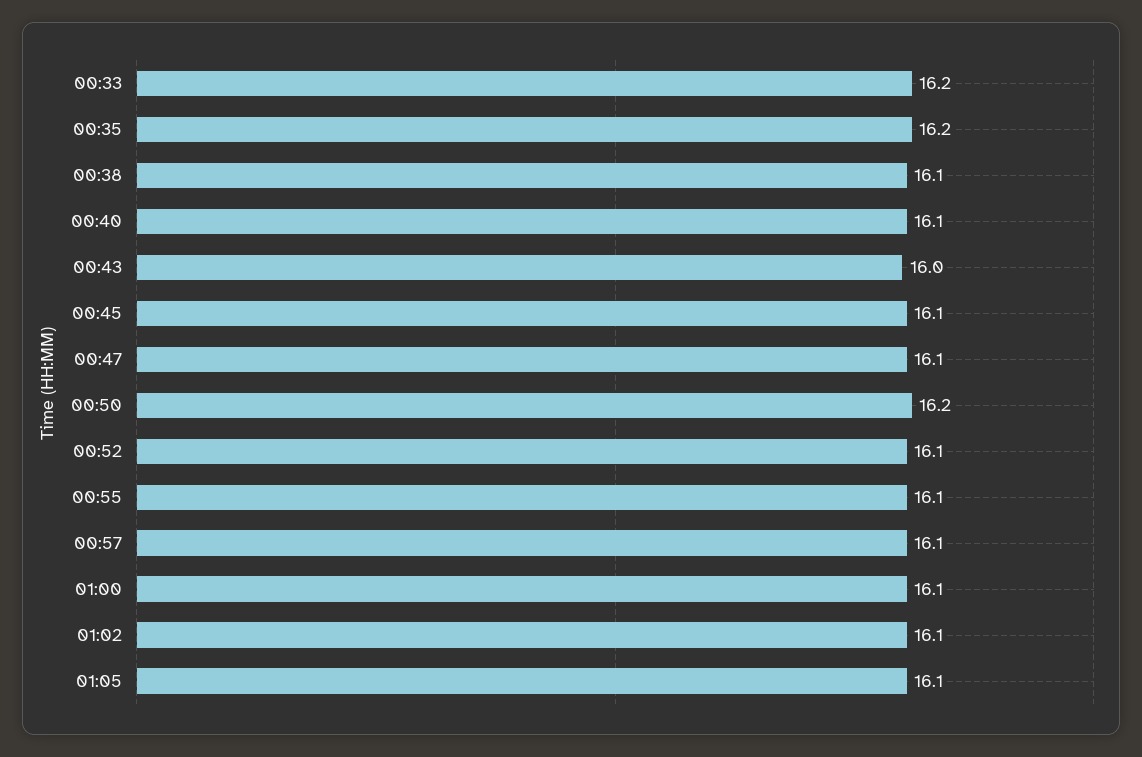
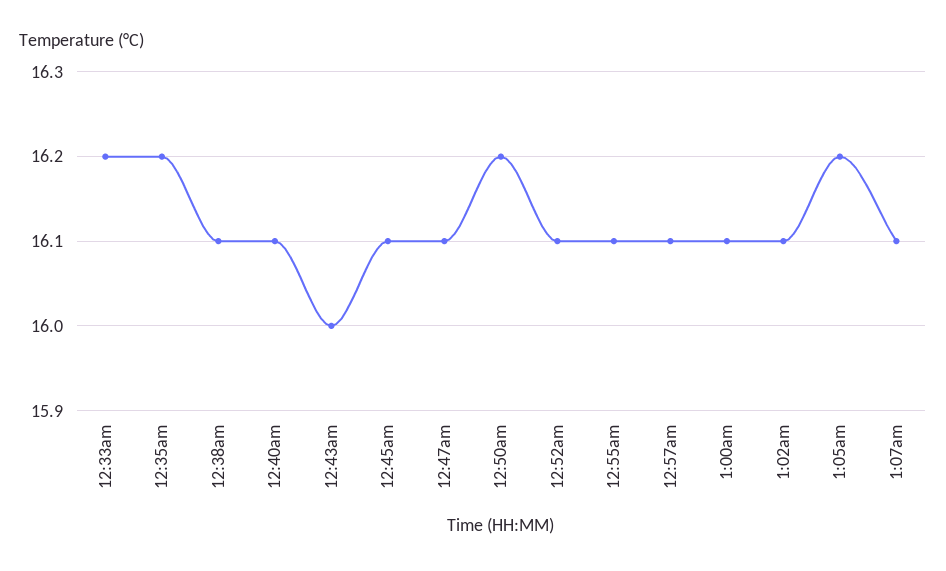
01:05: 16.1 -> 16.2
1:07am: none -> 16.1

